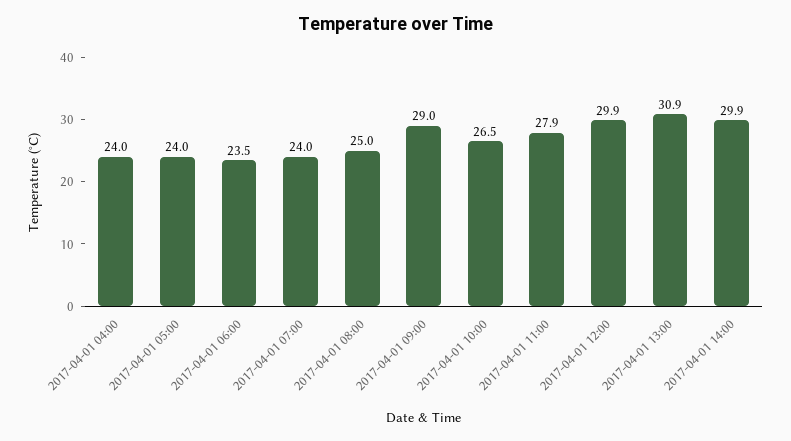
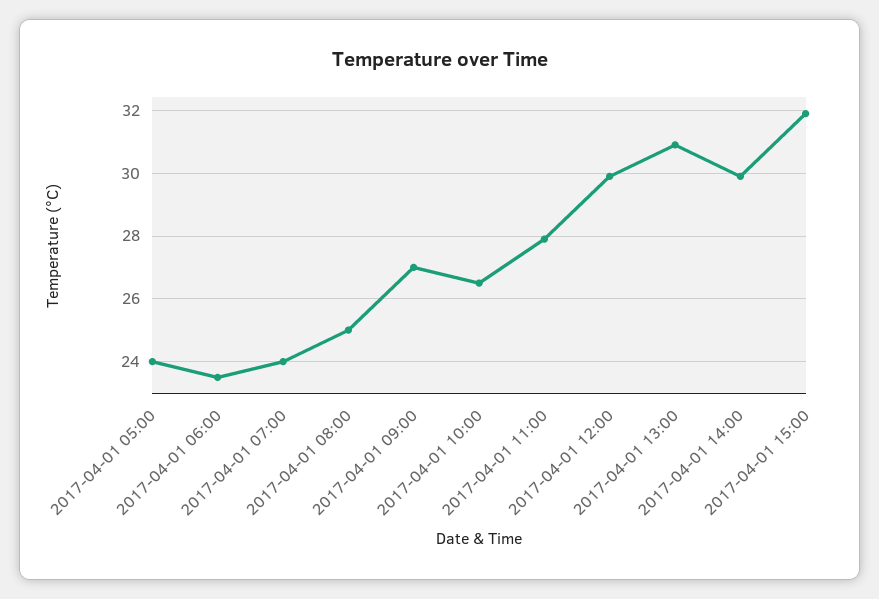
2017-04-01 04:00: 24 -> none
2017-04-01 09:00: 29 -> 27
2017-04-01 15:00: none -> 32

